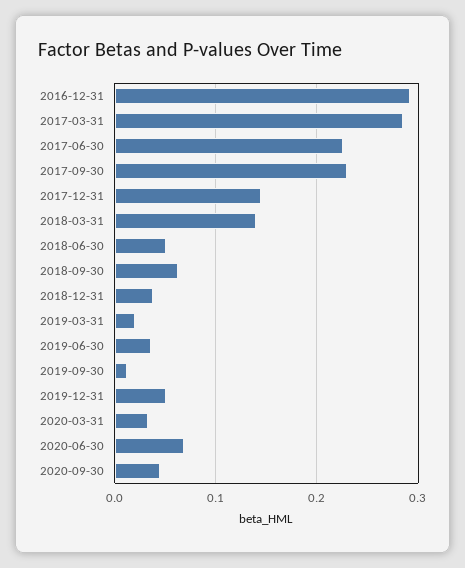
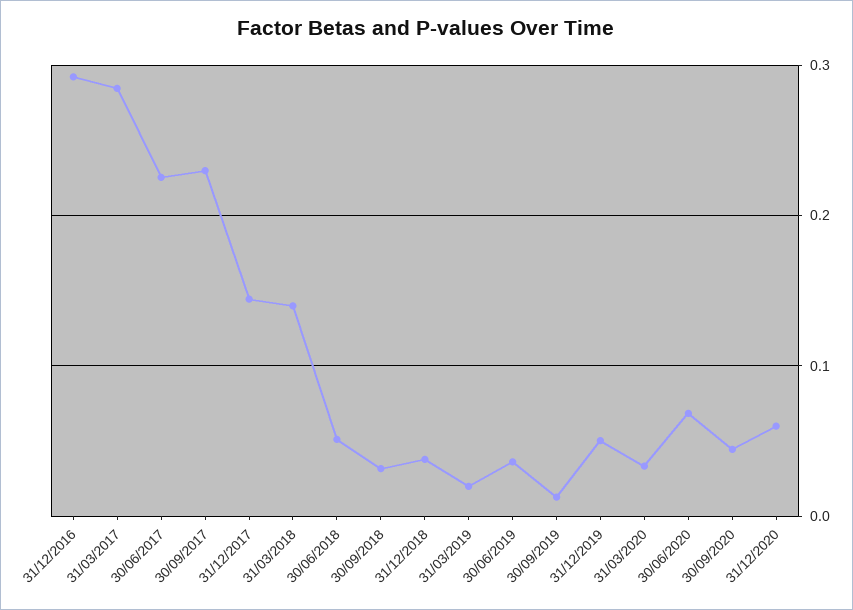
2018-09-30: 0.06 -> 0.03
31/12/2020: none -> 0.06

